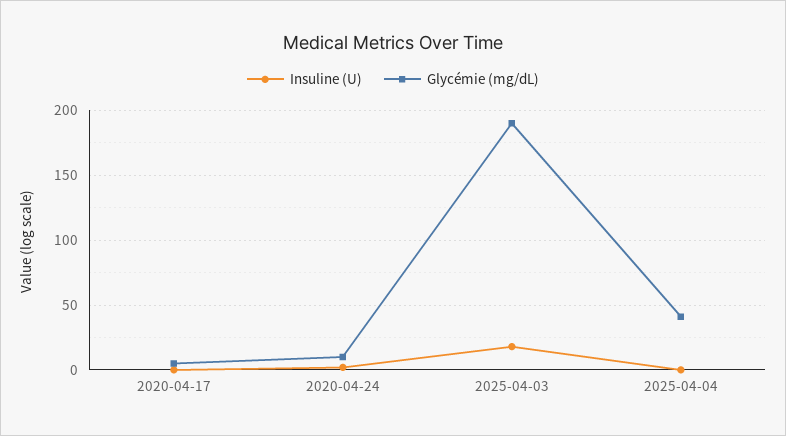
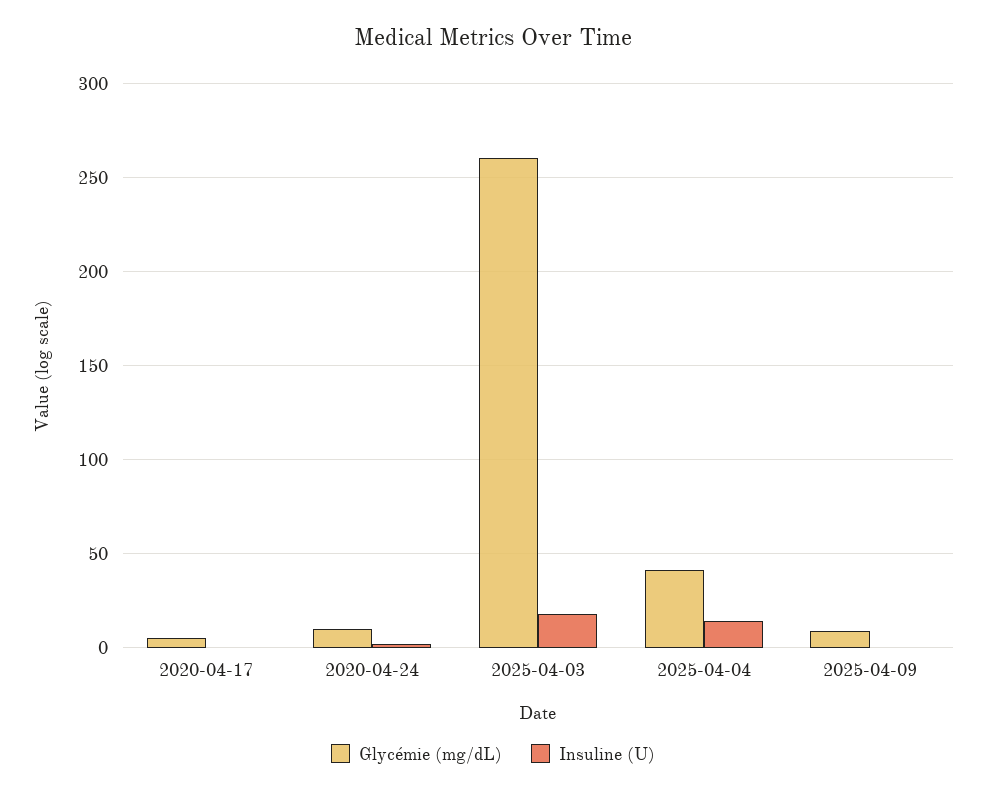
Glycémie (mg/dL), 2025-04-03: 190 -> 260
Insuline (U), 2025-04-04: 0 -> 15
Glycémie (mg/dL), 2025-04-09: none -> 10
Insuline (U), 2025-04-09: none -> 0

